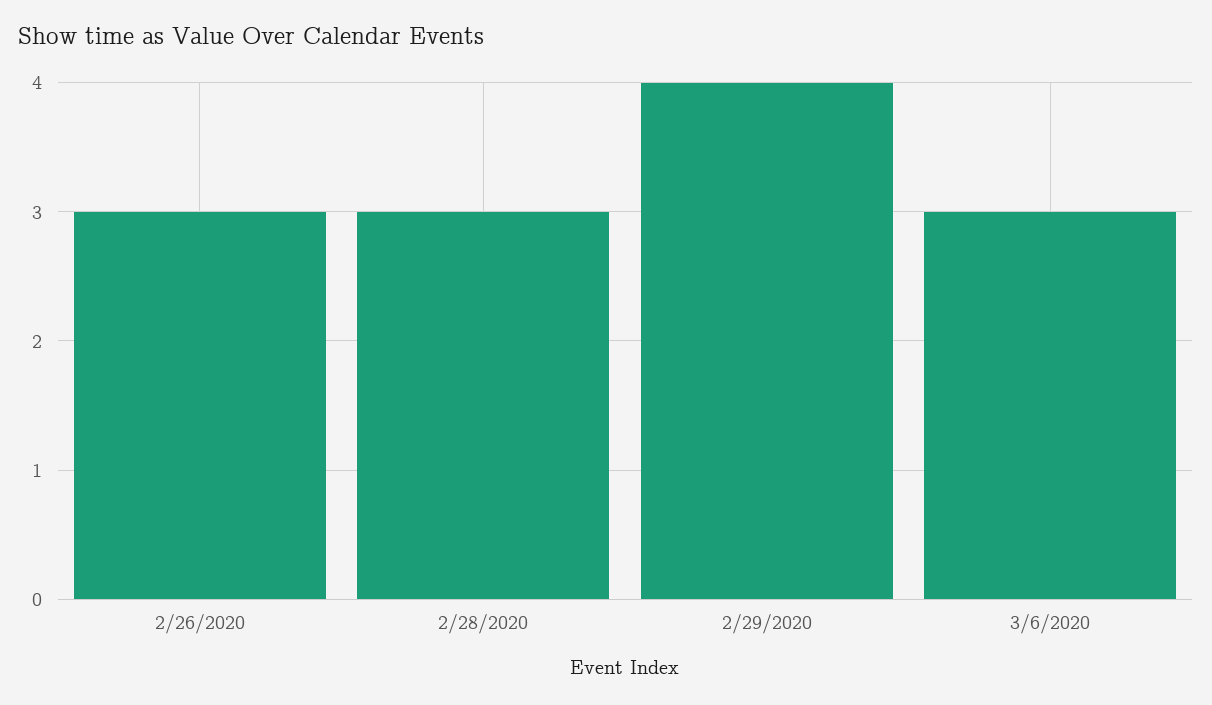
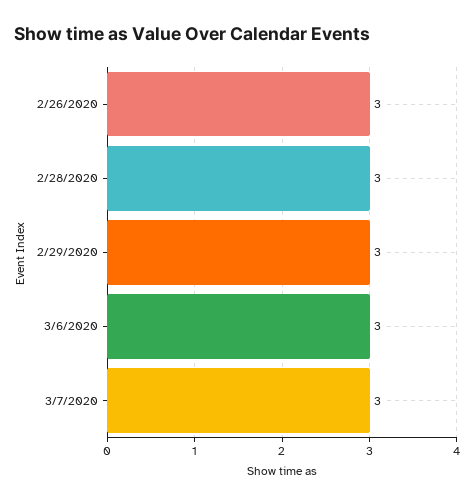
2/29/2020: 4 -> 3
3/7/2020: none -> 3

